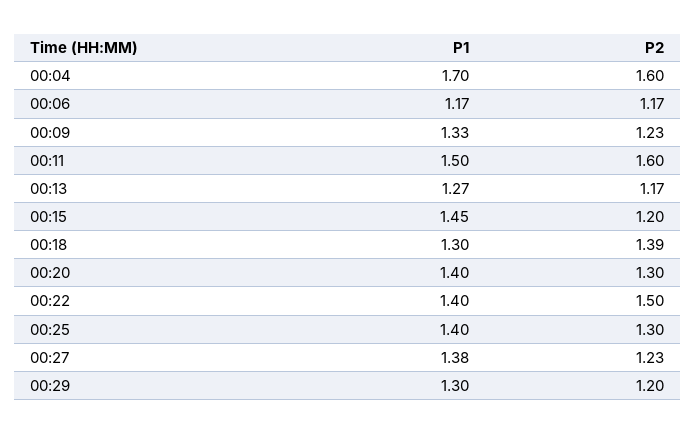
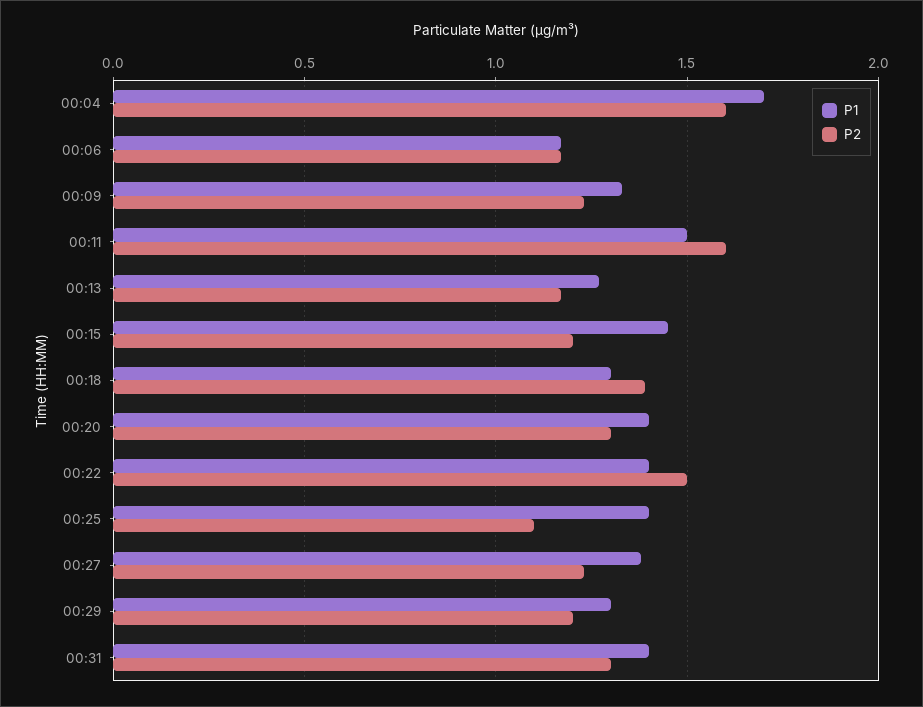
P2, 00:25: 1.3 -> 1.1
P1, 00:31: none -> 1.4
P2, 00:31: none -> 1.3

